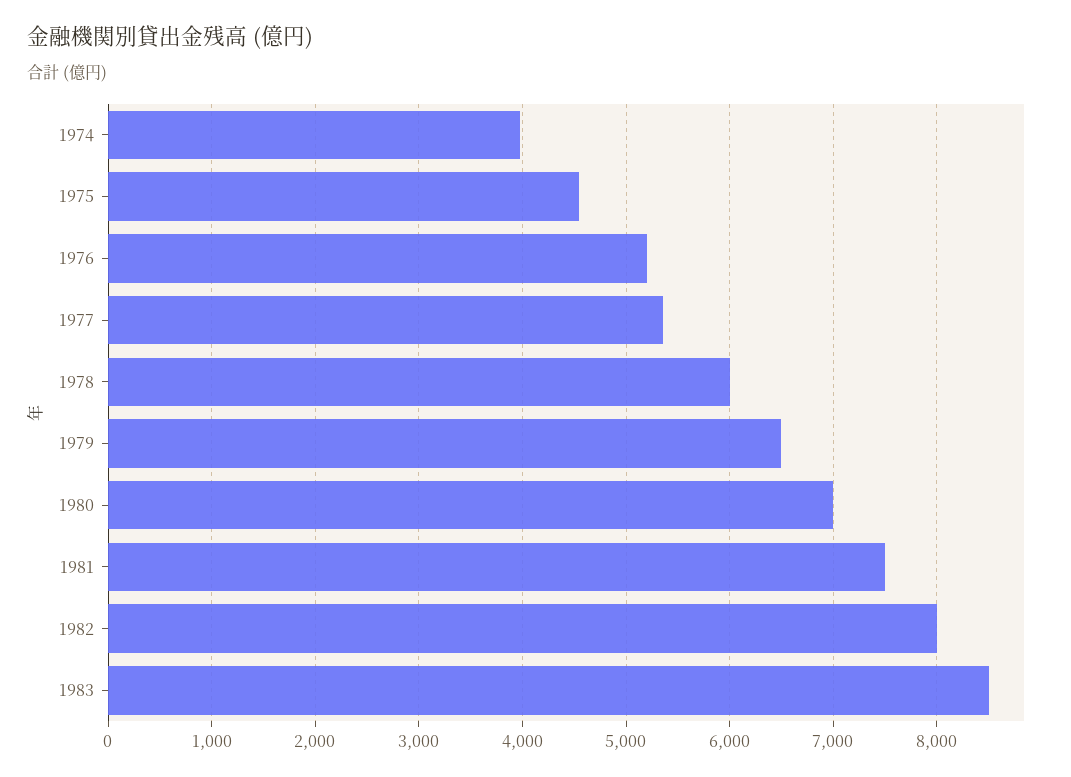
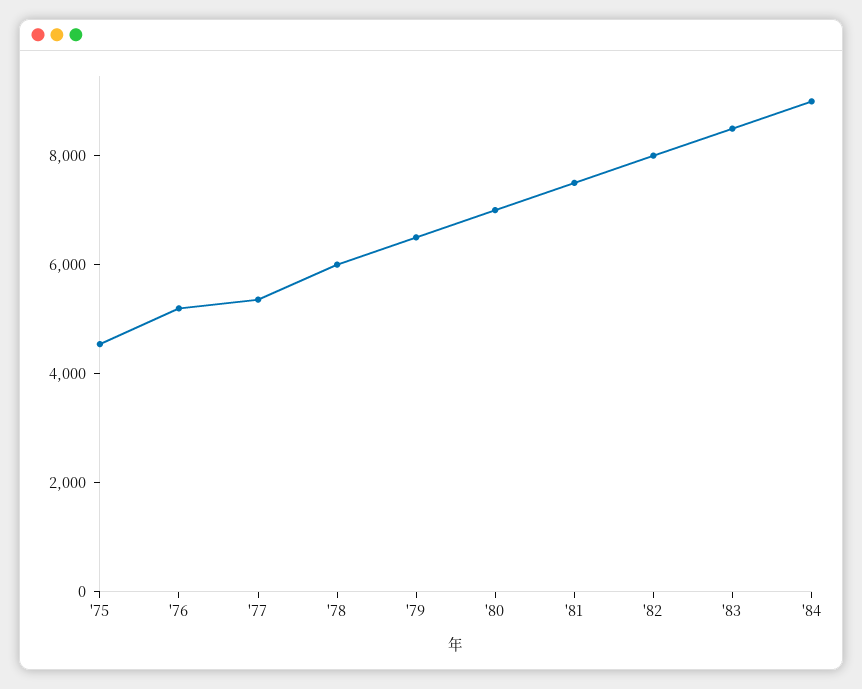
1974: 4000 -> none
'84: none -> 9000

